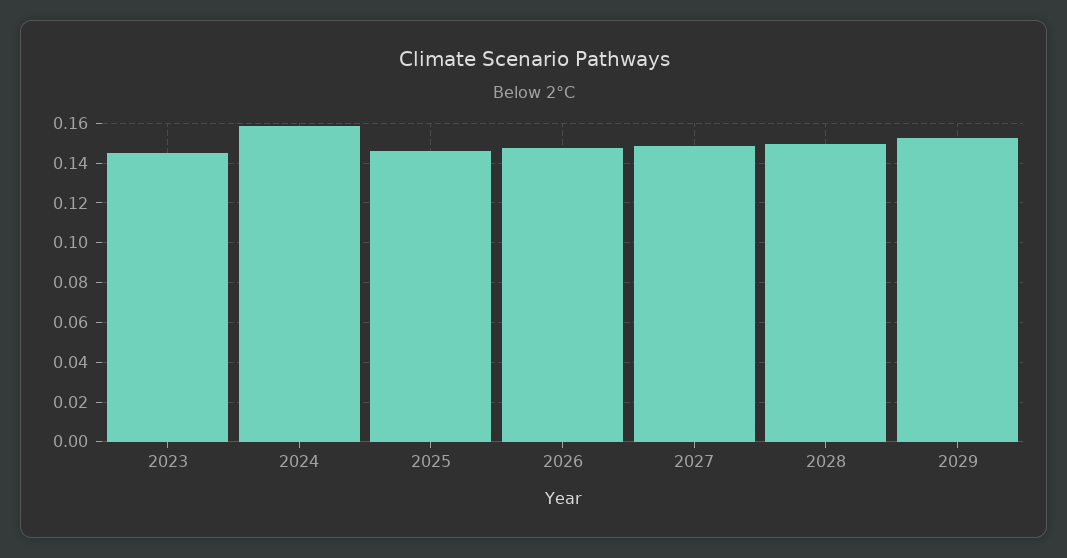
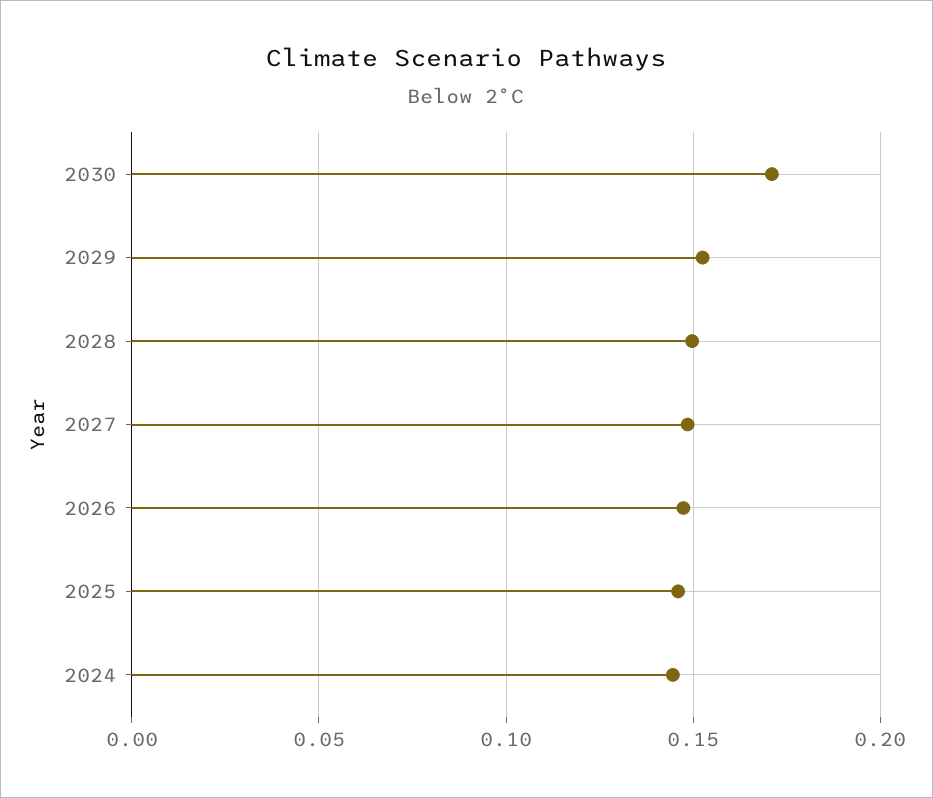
2023: 0.145 -> none
2024: 0.16 -> 0.145
2030: none -> 0.17

